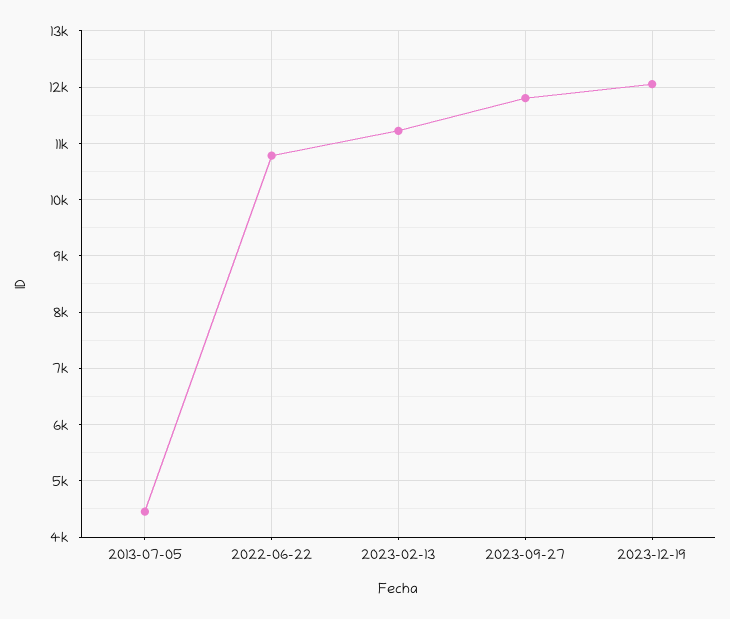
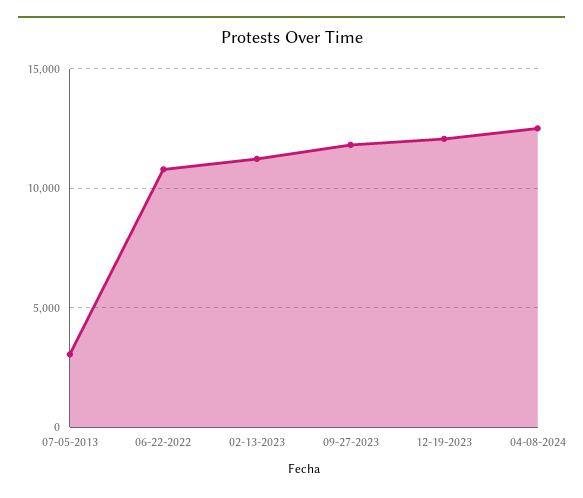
2013-07-05: 4400 -> 3000
04-08-2024: none -> 12500

